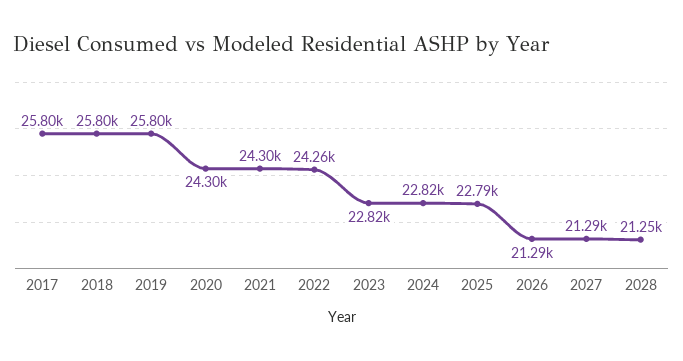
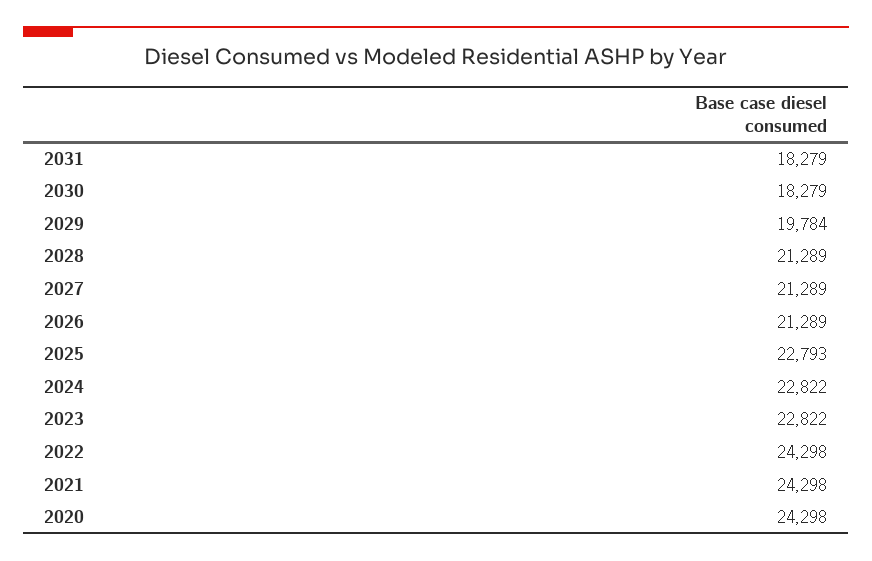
2017: 25800 -> none
2018: 25800 -> none
2019: 25800 -> none
2022: 24260 -> 24298
2028: 21250 -> 21289
2031: none -> 18279
2030: none -> 18279
2029: none -> 19784

